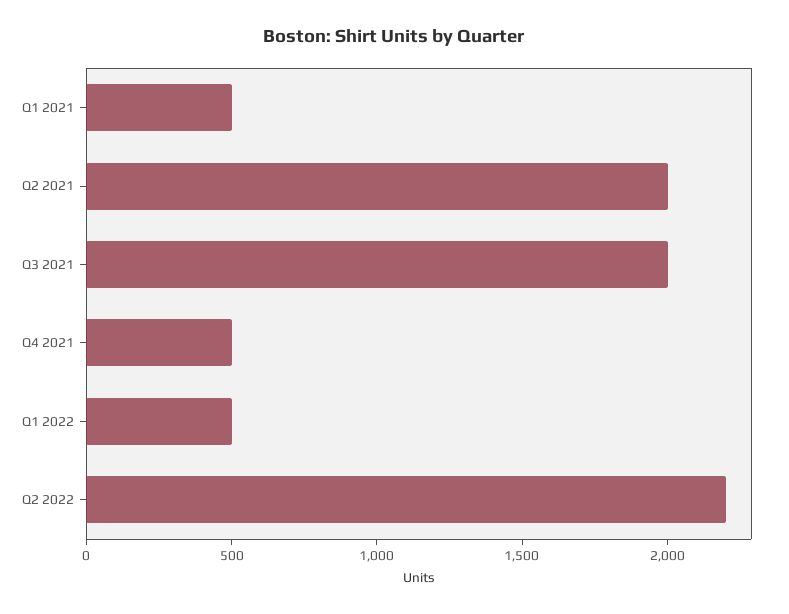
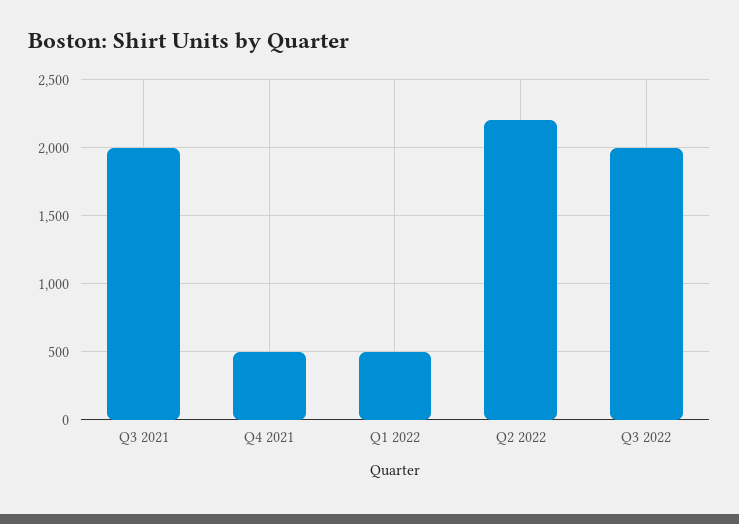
Q1 2021: 500 -> none
Q2 2021: 2000 -> none
Q3 2022: none -> 2000

